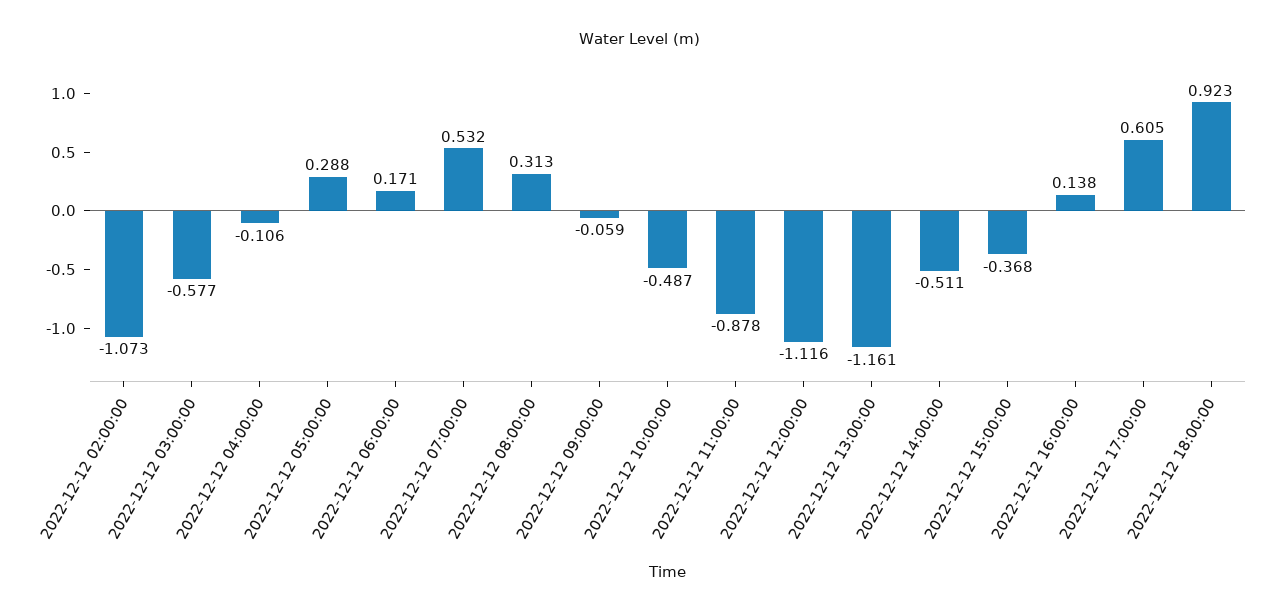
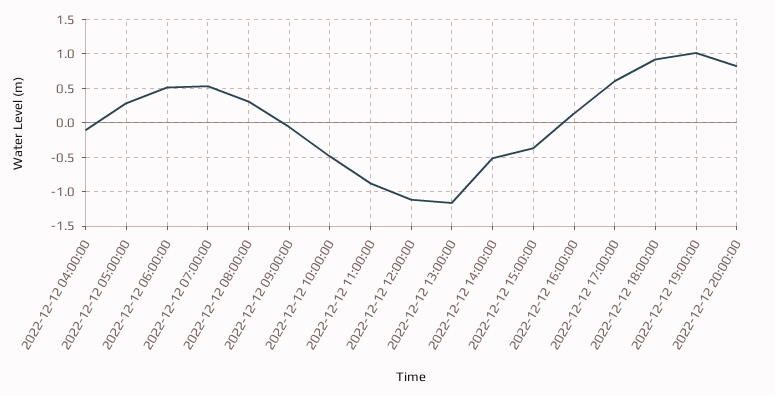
2022-12-12 02:00:00: -1.073 -> none
2022-12-12 03:00:00: -0.577 -> none
2022-12-12 06:00:00: 0.171 -> 0.5
2022-12-12 19:00:00: none -> 1
2022-12-12 20:00:00: none -> 0.8

